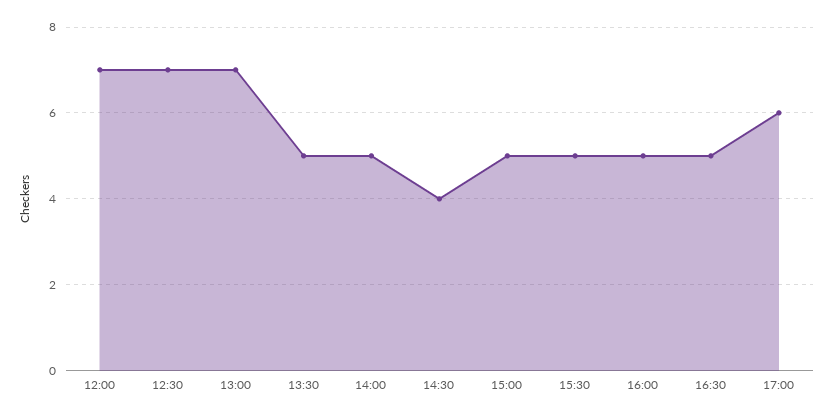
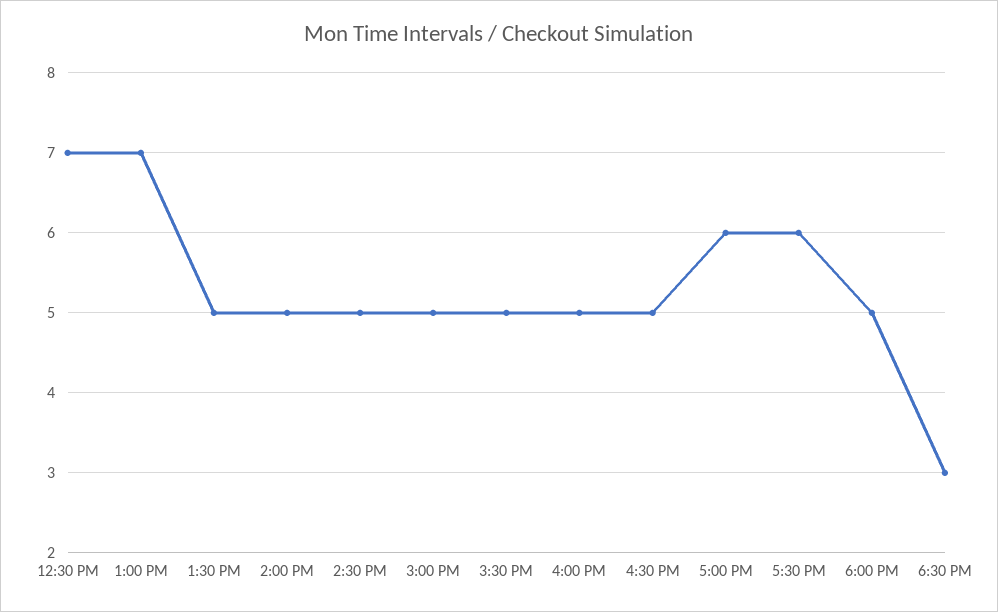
12:00: 7 -> none
14:30: 4 -> 5
5:30 PM: none -> 6
6:00 PM: none -> 5
6:30 PM: none -> 3

